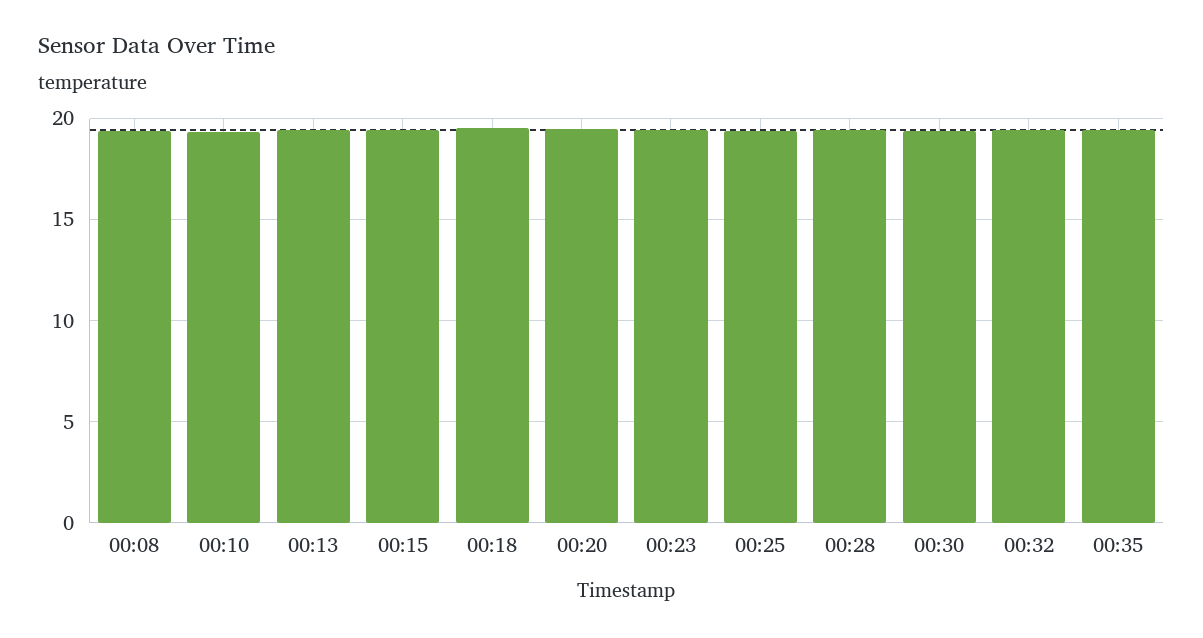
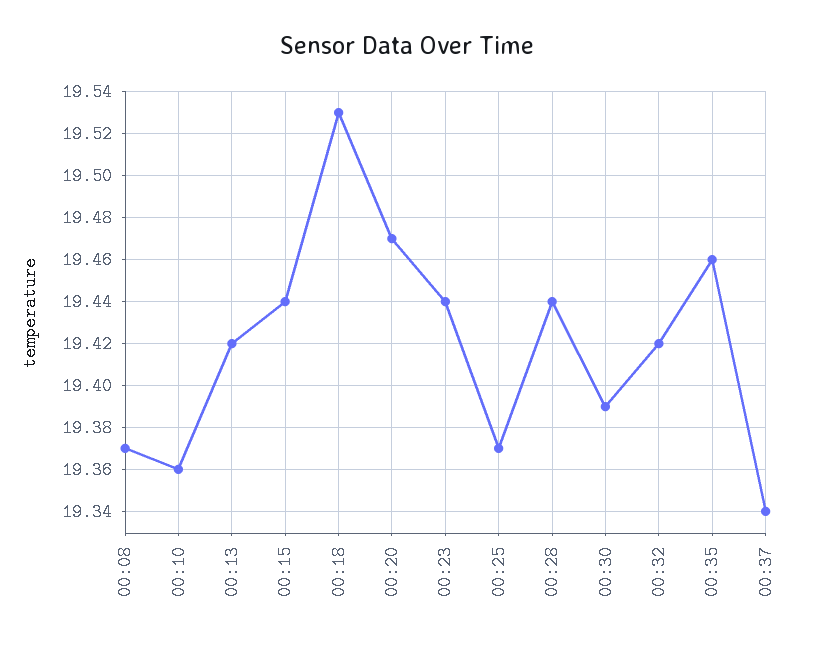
00:37: none -> 19.34

